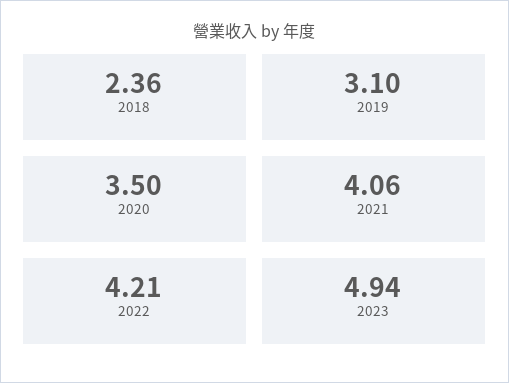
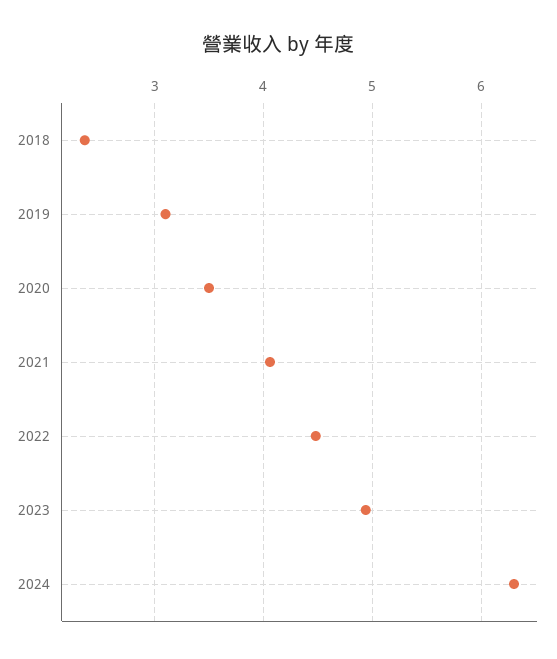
2022: 4.21 -> 4.5
2024: none -> 6.3

